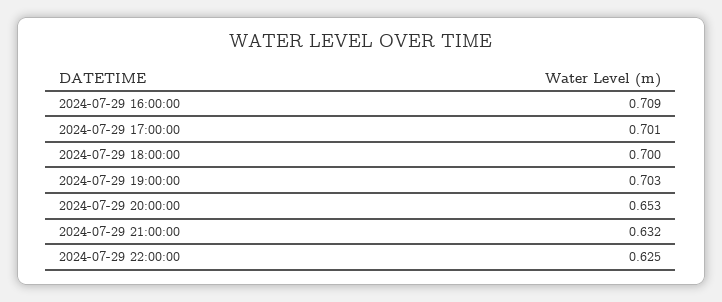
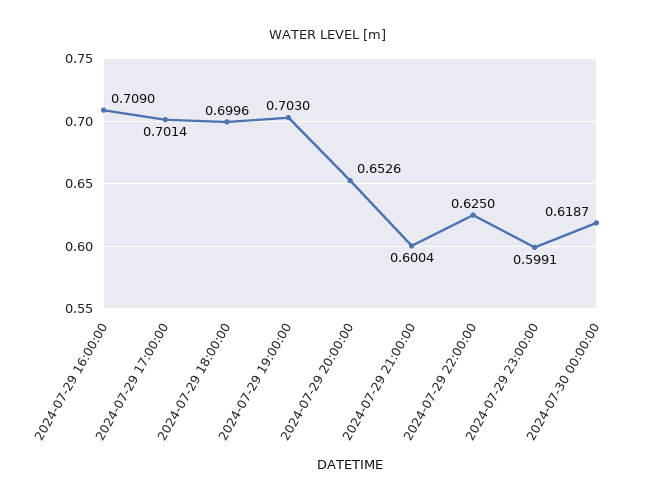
2024-07-29 21:00:00: 0.632 -> 0.6004
2024-07-29 23:00:00: none -> 0.5991
2024-07-30 00:00:00: none -> 0.6187

